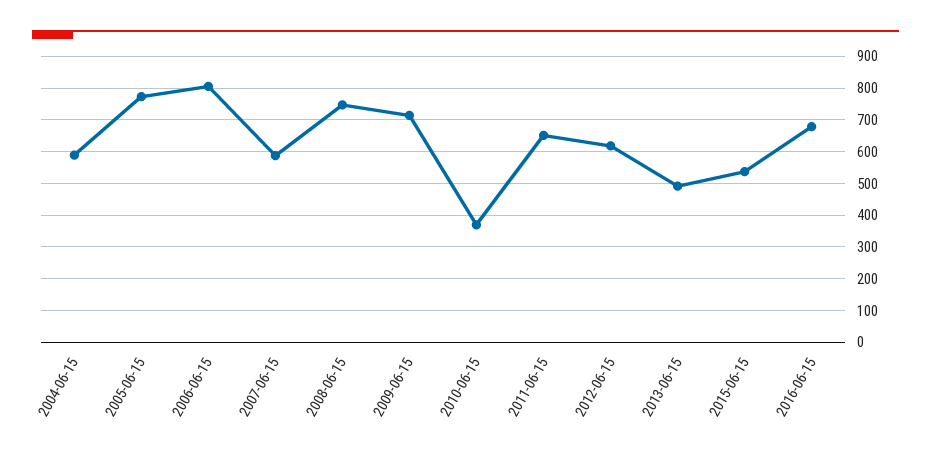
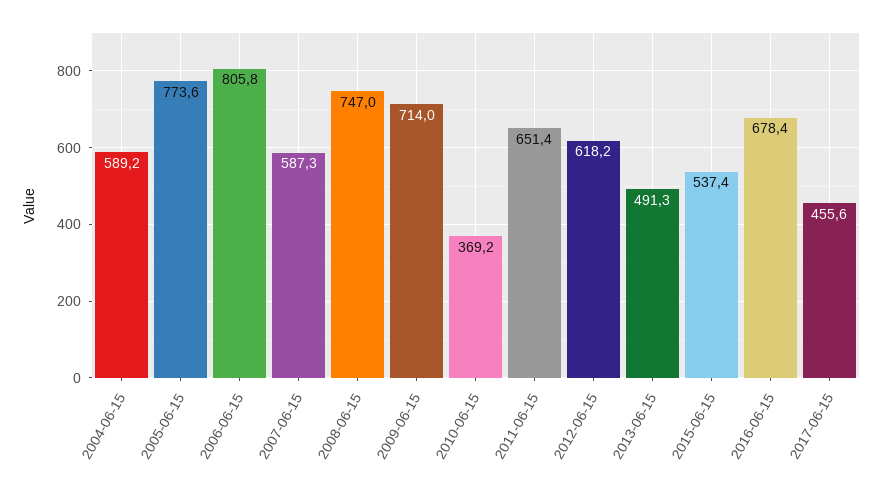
2017-06-15: none -> 455.6

